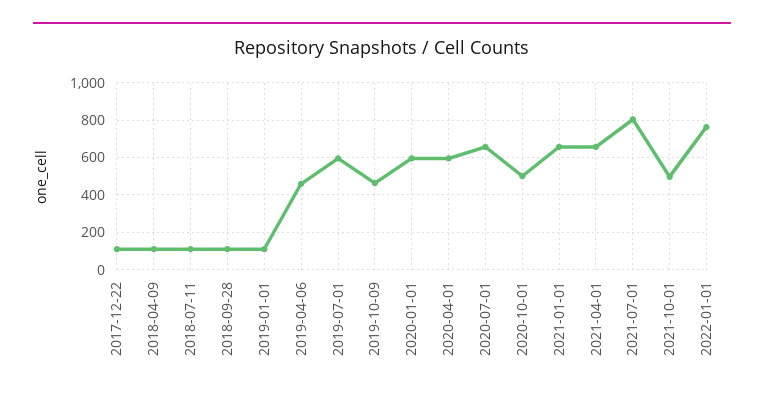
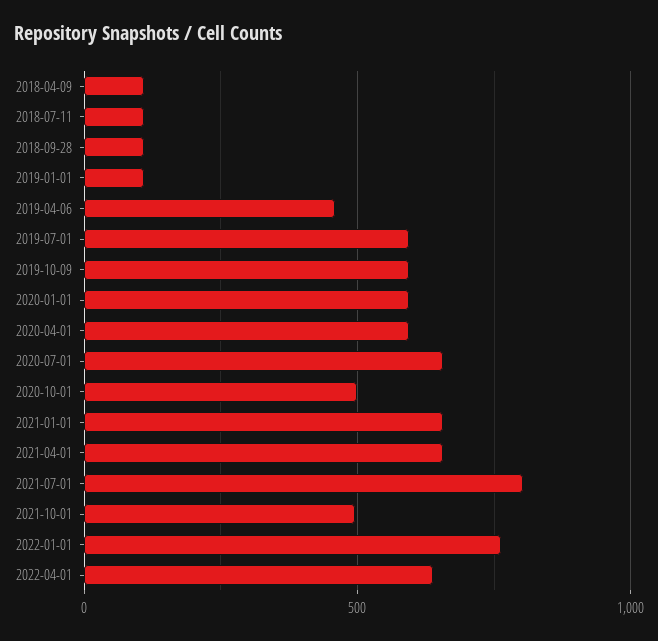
2017-12-22: 100 -> none
2019-10-09: 450 -> 600
2022-04-01: none -> 650

